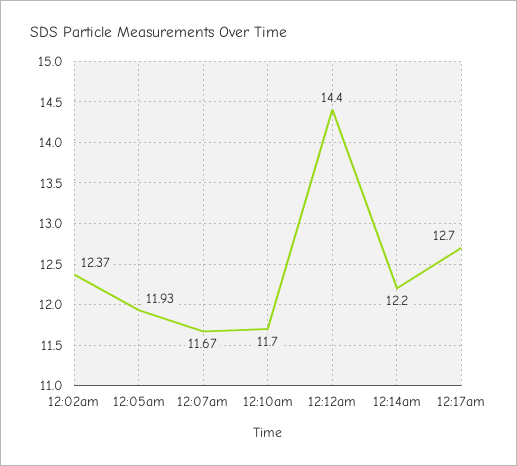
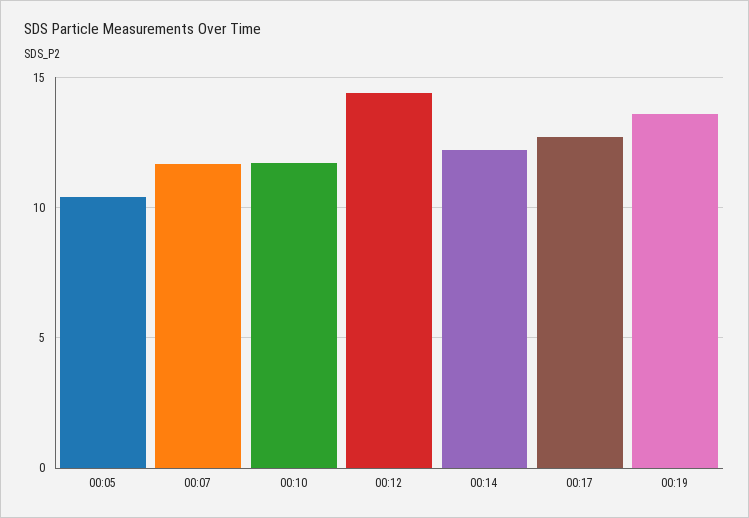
12:02am: 12.37 -> none
12:05am: 11.93 -> 10.5
00:19: none -> 13.5

